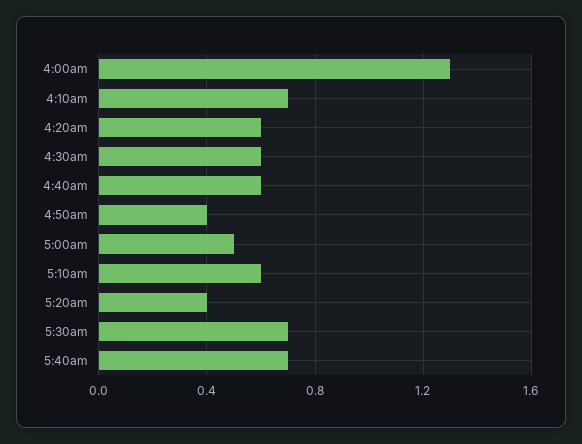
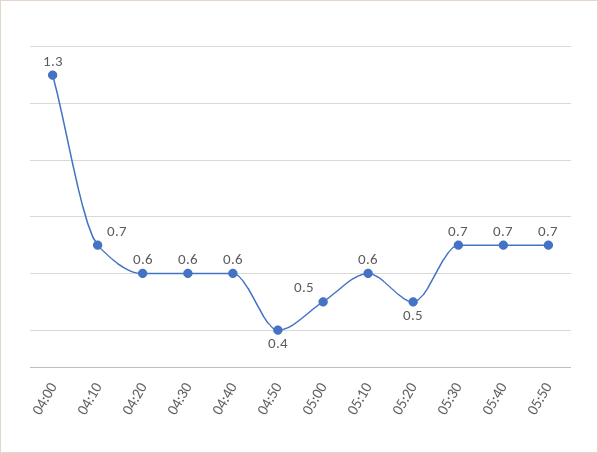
5:20am: 0.4 -> 0.5
05:50: none -> 0.7

